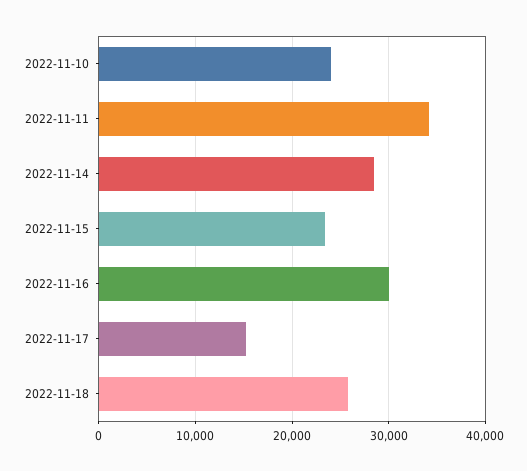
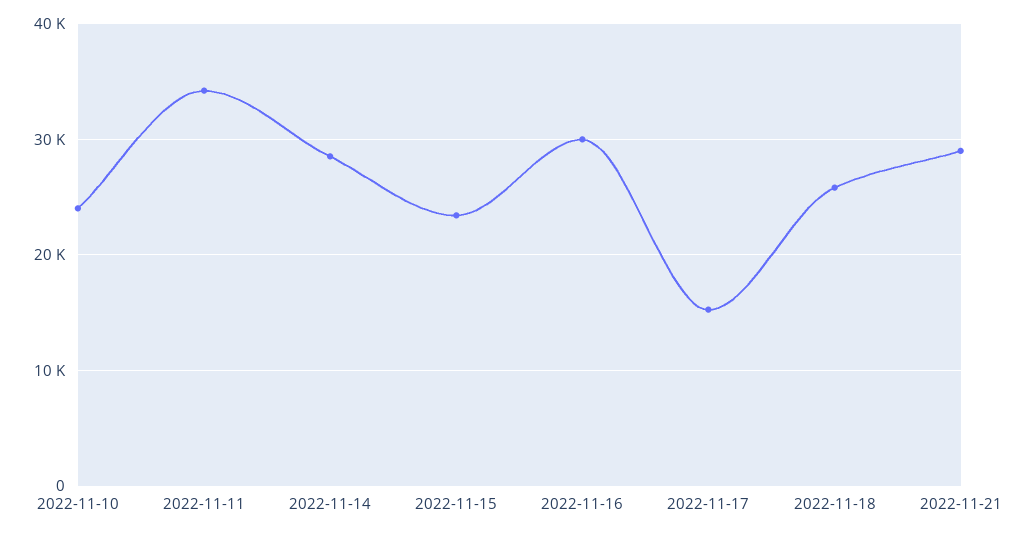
2022-11-21: none -> 29000

